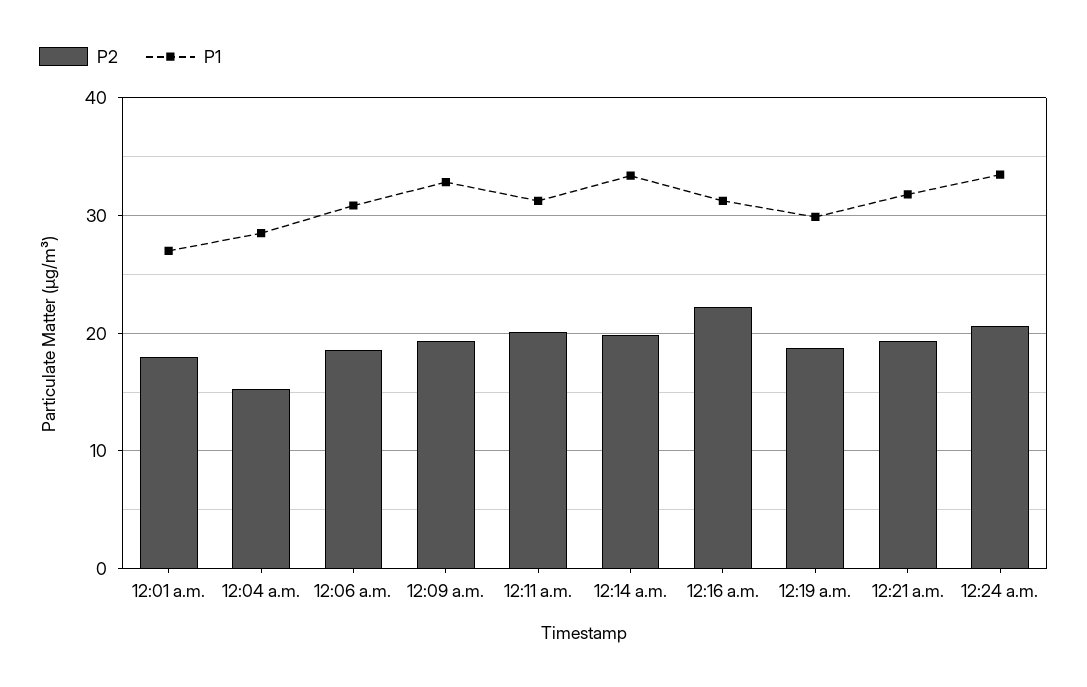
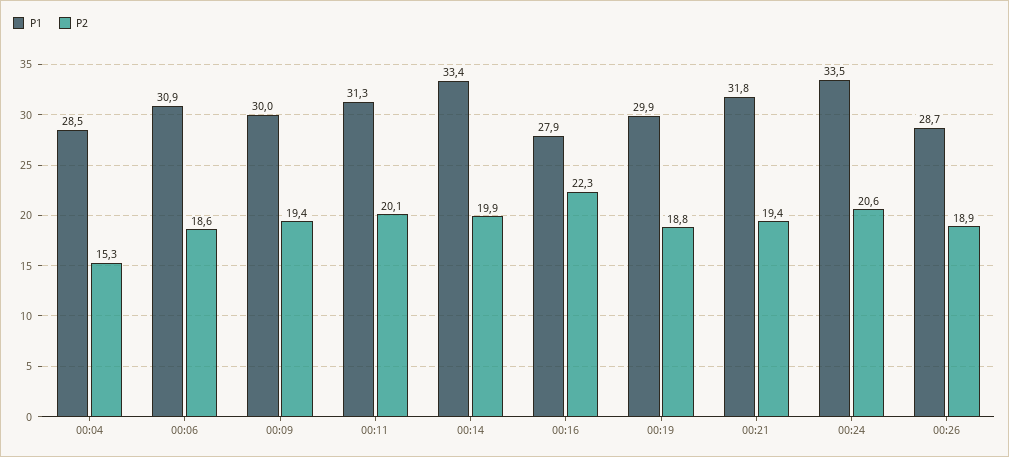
P2, 12:01 a.m.: 18 -> none
P1, 12:01 a.m.: 27 -> none
P1, 12:09 a.m.: 33 -> 30
P1, 12:16 a.m.: 31 -> 27.9
P1, 00:26: none -> 28.7
P2, 00:26: none -> 18.9

